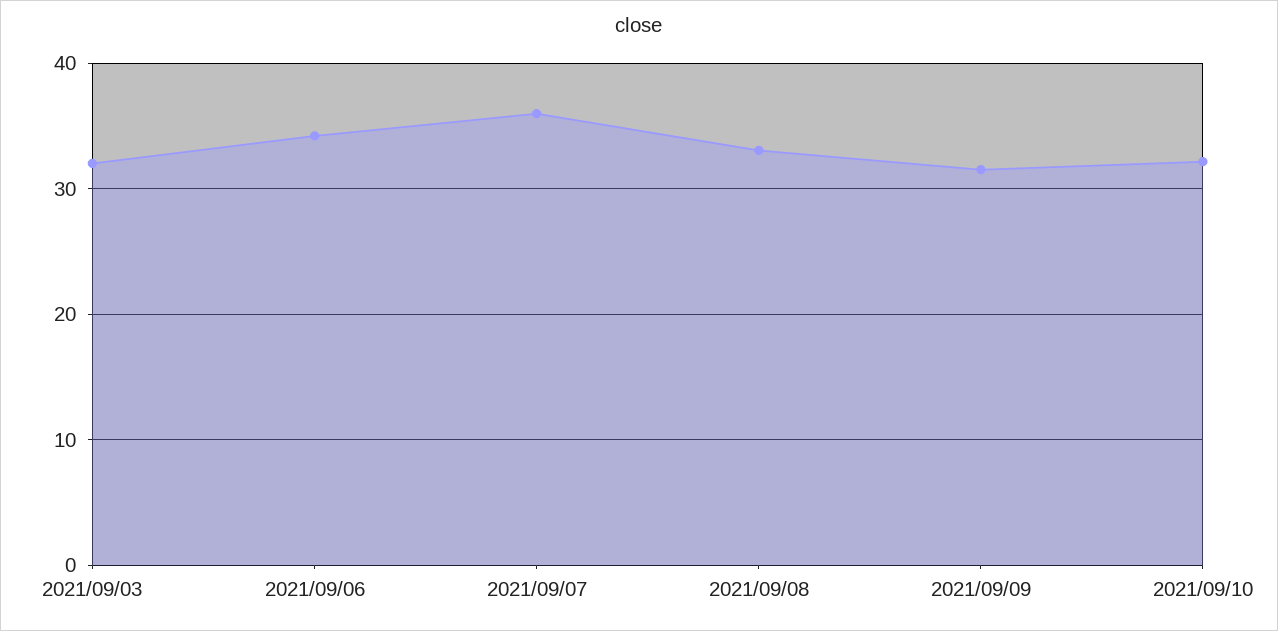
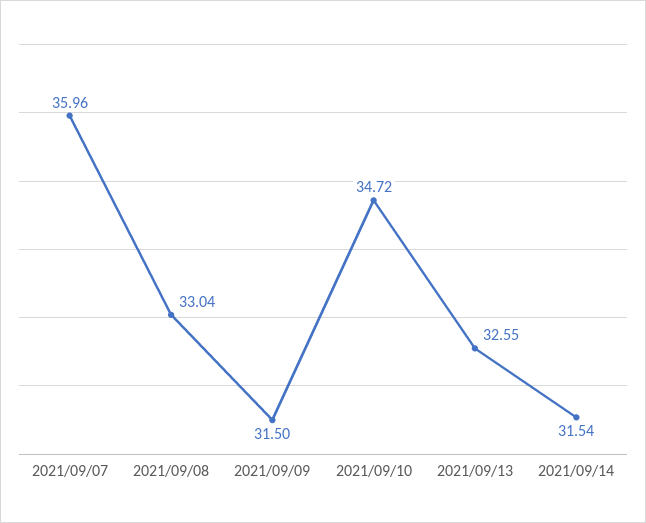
2021/09/03: 32 -> none
2021/09/06: 34 -> none
2021/09/10: 32 -> 34.72
2021/09/13: none -> 32.55
2021/09/14: none -> 31.54

